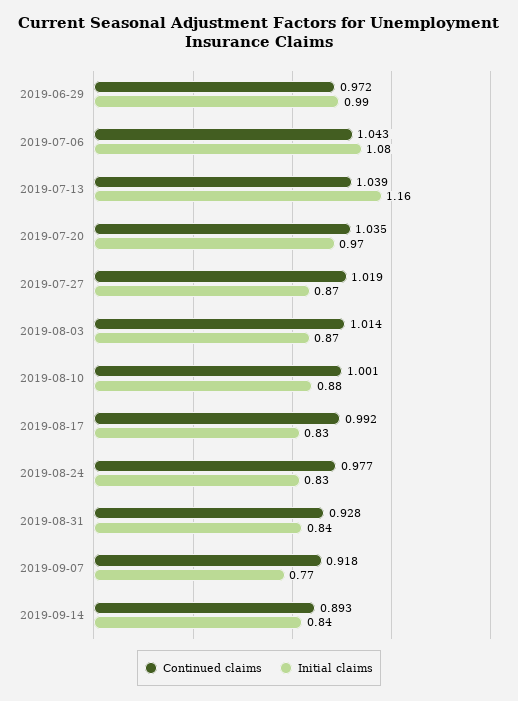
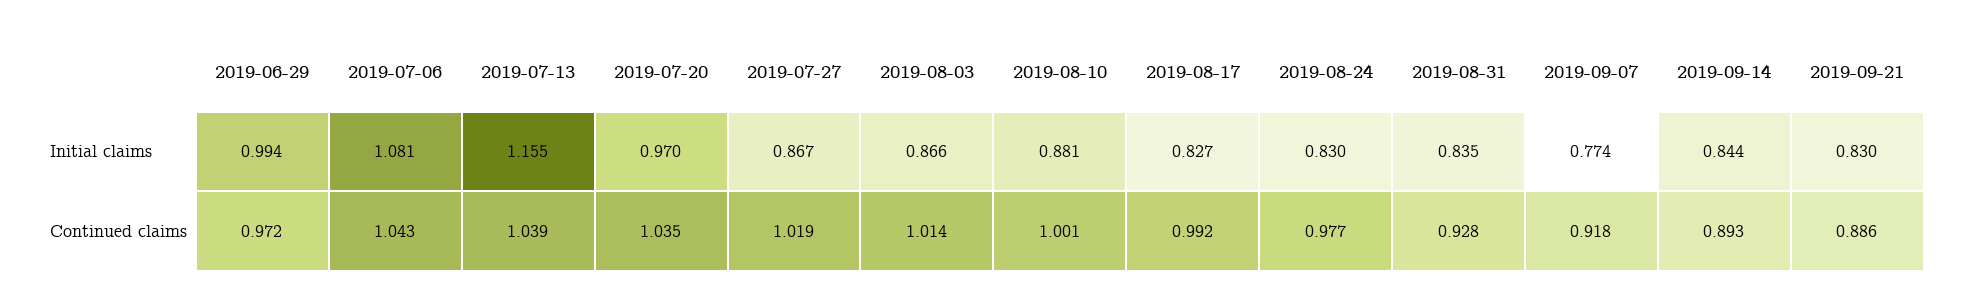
Initial claims, 2019-09-21: none -> 0.83
Continued claims, 2019-09-21: none -> 0.886

